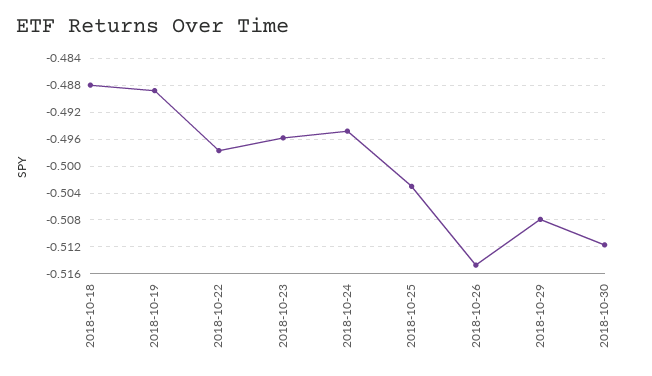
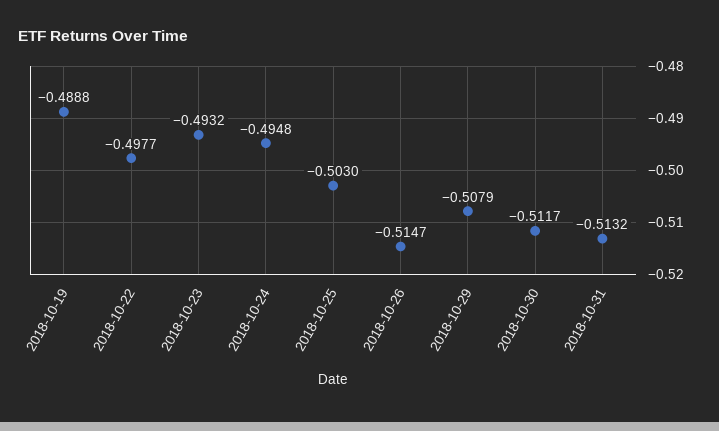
2018-10-18: -0.488 -> none
2018-10-23: -0.496 -> -0.4932
2018-10-31: none -> -0.5132

